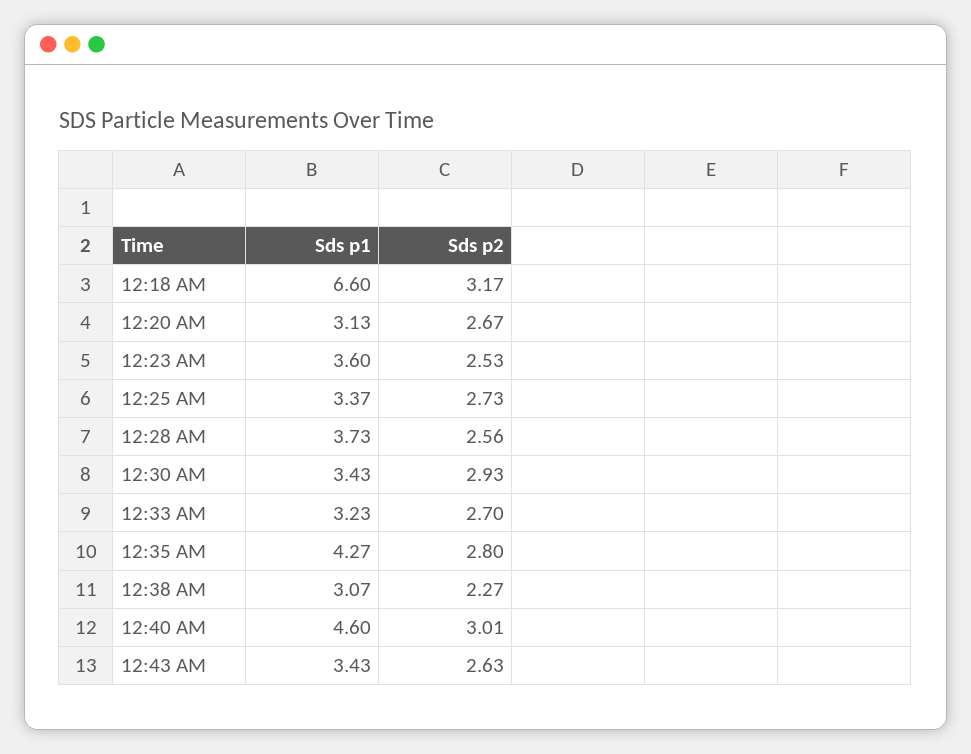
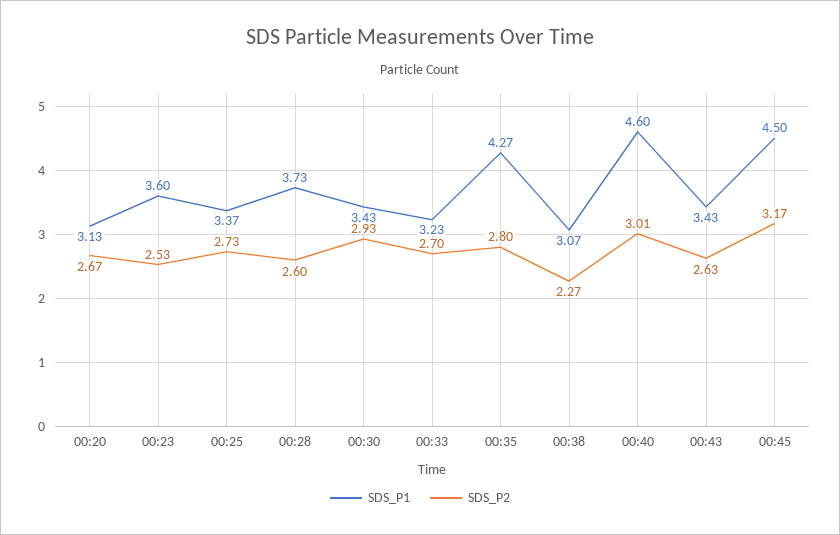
Sds p1, 12:18 AM: 6.6 -> none
Sds p2, 12:18 AM: 3.17 -> none
Sds p2, 12:28 AM: 2.56 -> 2.6
Sds p1, 00:45: none -> 4.5
Sds p2, 00:45: none -> 3.17

